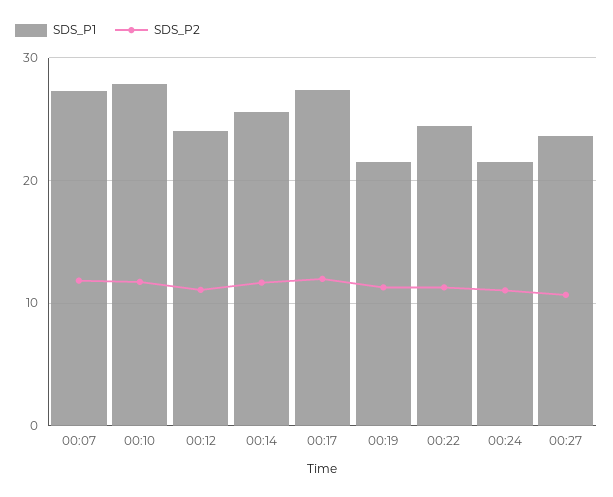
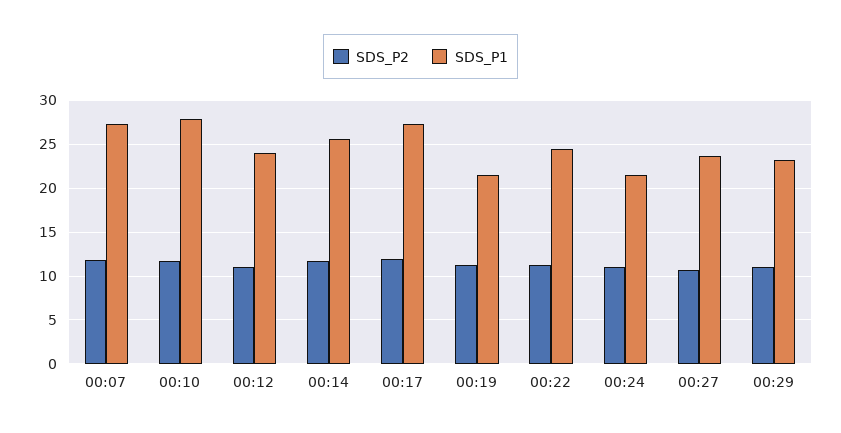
SDS_P2, 00:29: none -> 11
SDS_P1, 00:29: none -> 23

